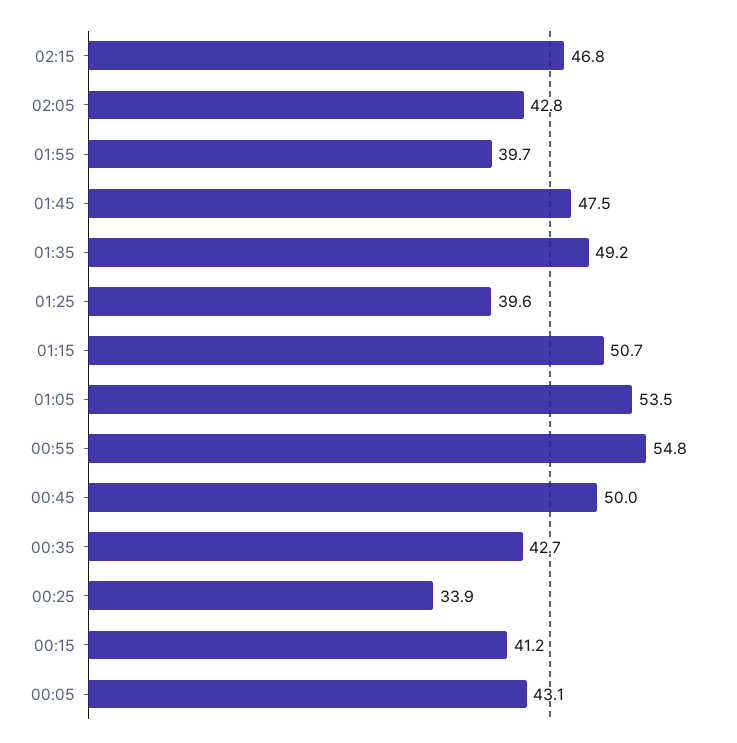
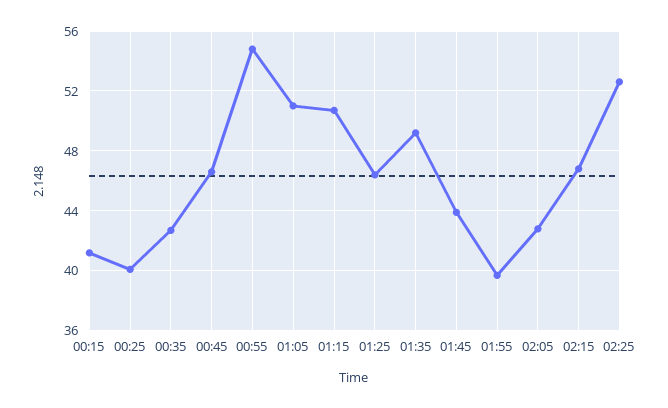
01:45: 47.5 -> 44
01:25: 39.6 -> 46.5
01:05: 53.5 -> 51
00:45: 50 -> 46.5
00:25: 33.9 -> 40
00:05: 43.1 -> none
02:25: none -> 52.5

